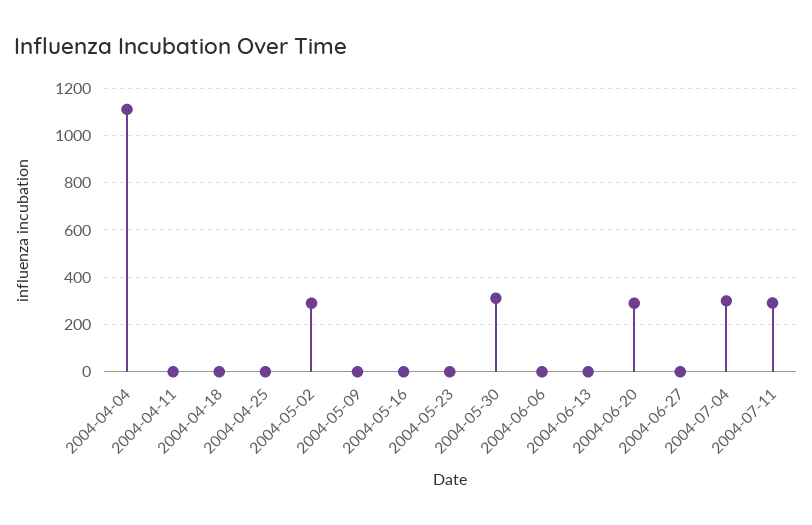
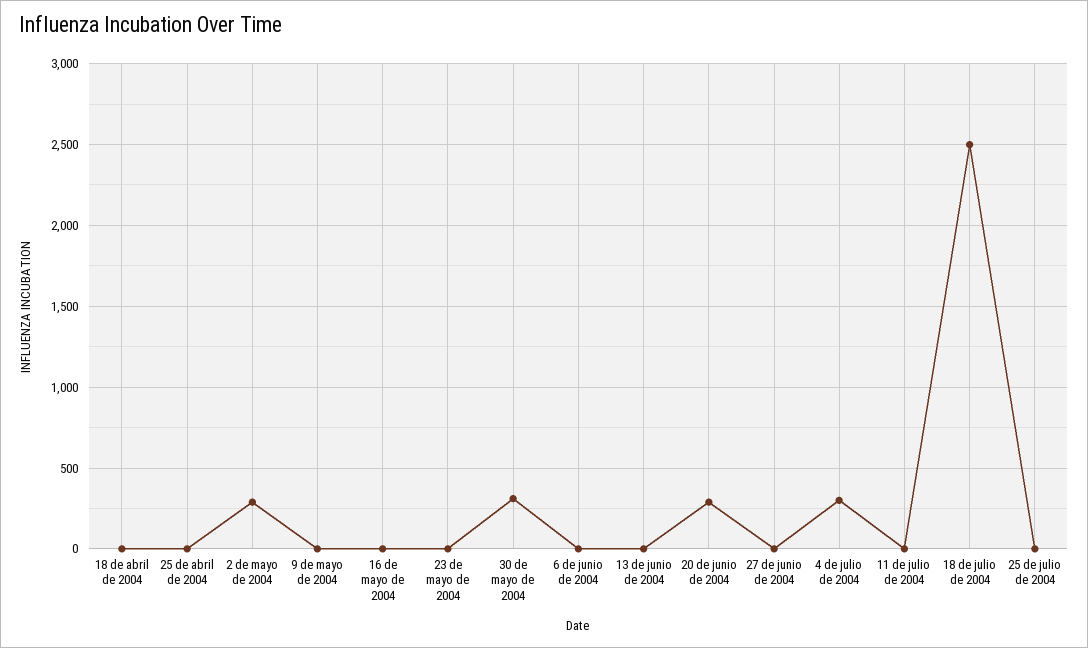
2004-04-04: 1100 -> none
2004-04-11: 0 -> none
2004-07-11: 300 -> 0
18 de julio de 2004: none -> 2500
25 de julio de 2004: none -> 0

